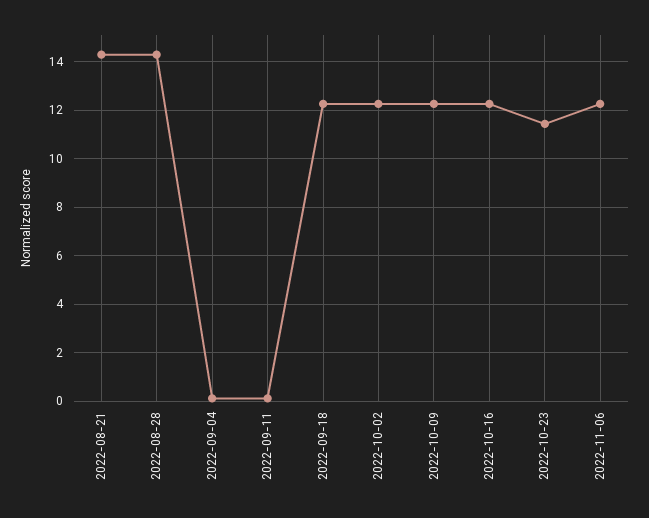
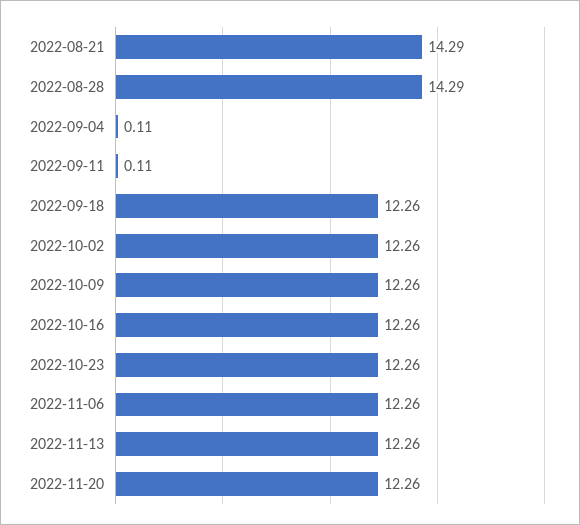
2022-10-23: 11.5 -> 12.26
2022-11-13: none -> 12.26
2022-11-20: none -> 12.26

